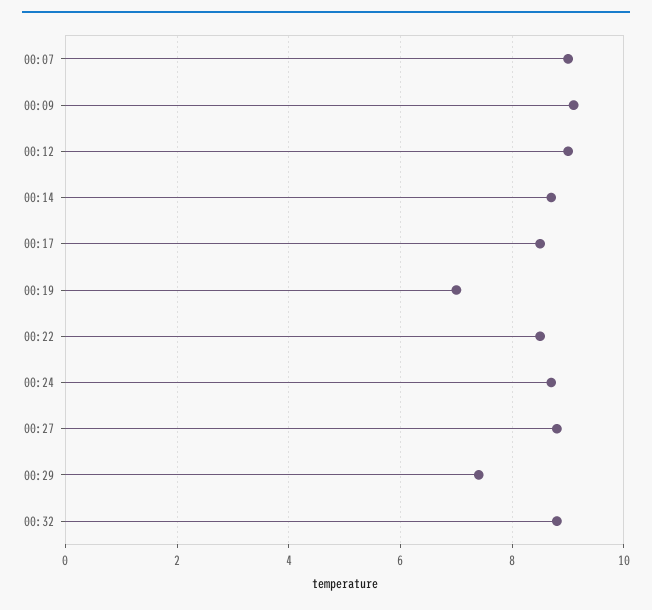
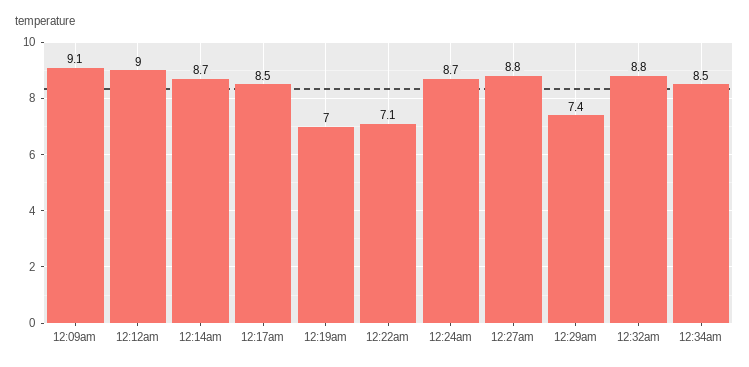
00:07: 9 -> none
00:22: 8.5 -> 7.1
12:34am: none -> 8.5

